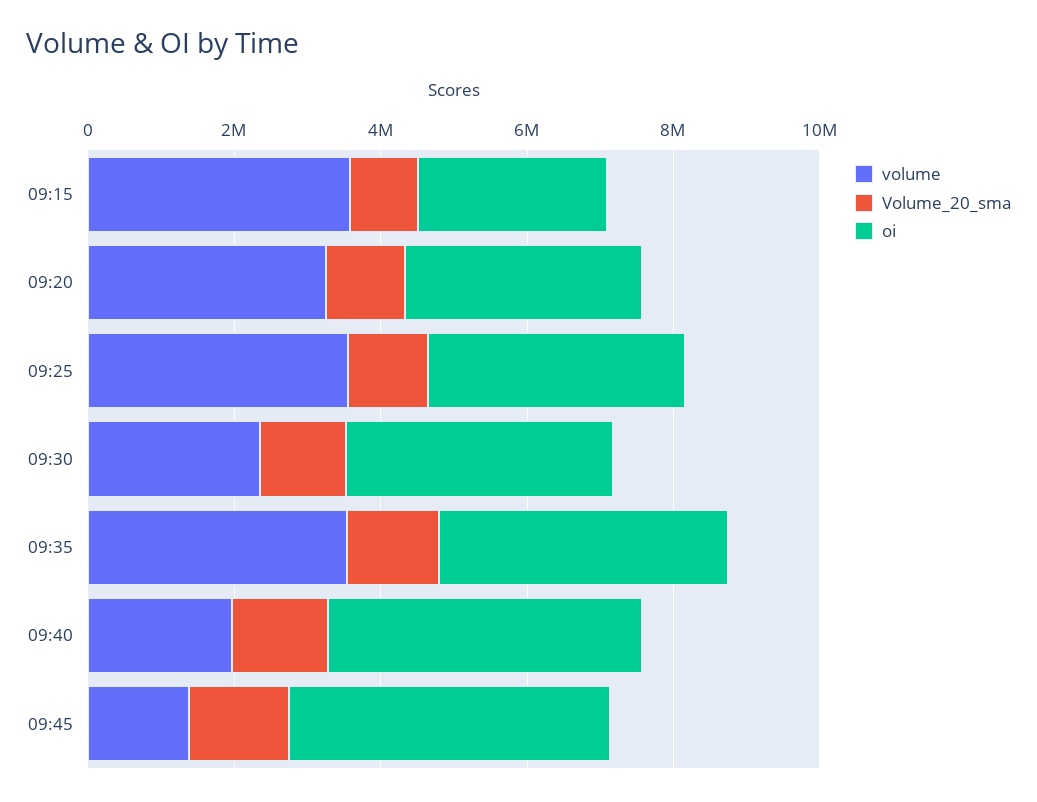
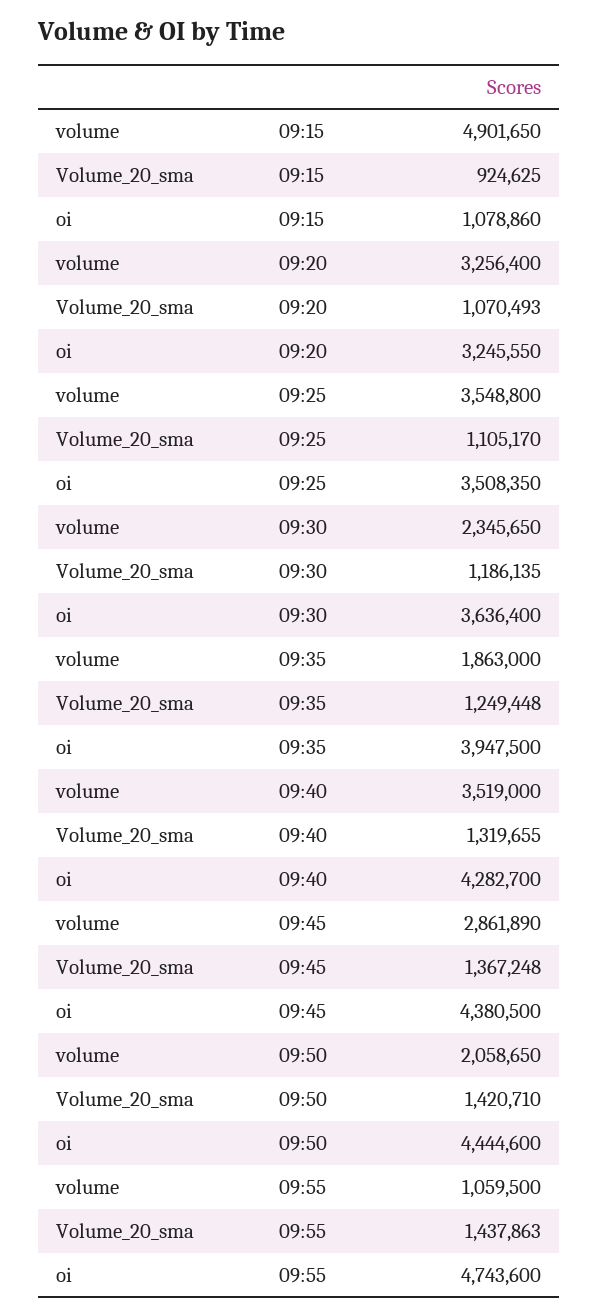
volume, 09:15: 3500000 -> 4901650
oi, 09:15: 2500000 -> 1078860
volume, 09:35: 3500000 -> 1863000
volume, 09:40: 2000000 -> 3519000
volume, 09:45: 1500000 -> 2861890
volume, 09:50: none -> 2058650
Volume_20_sma, 09:50: none -> 1420710
oi, 09:50: none -> 4444600
volume, 09:55: none -> 1059500
Volume_20_sma, 09:55: none -> 1437863
oi, 09:55: none -> 4743600

